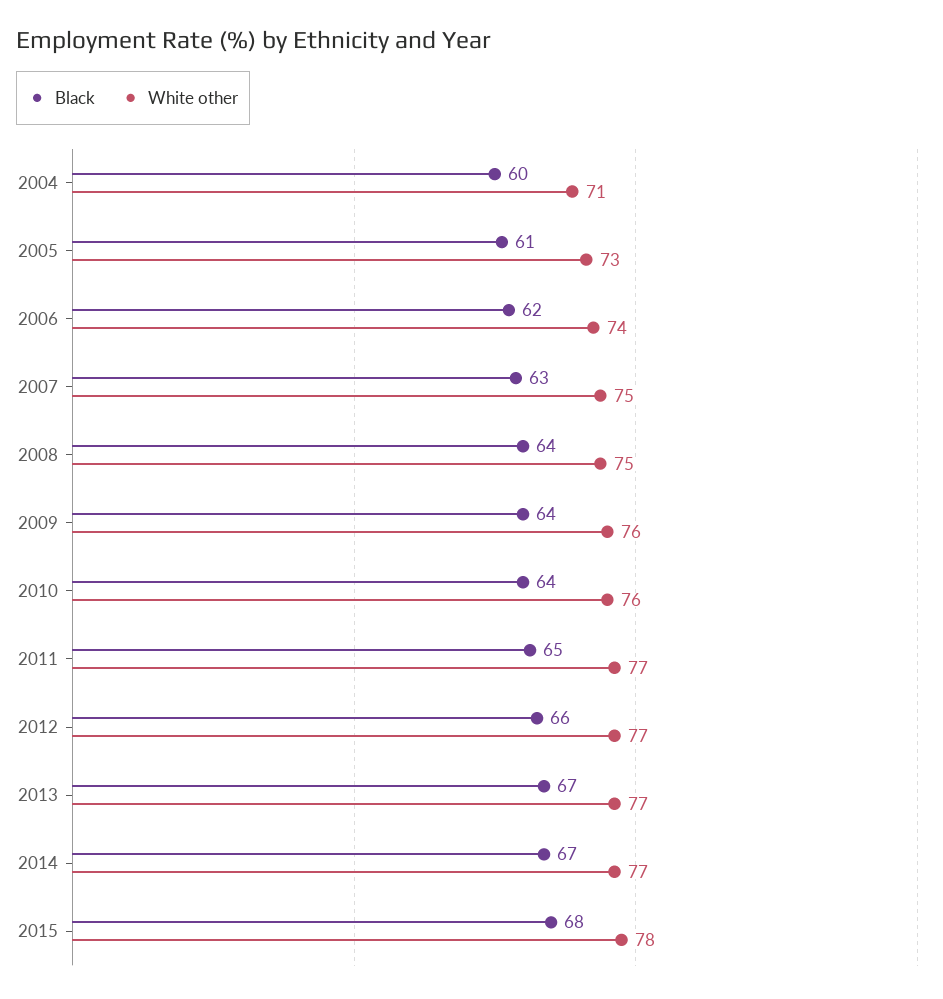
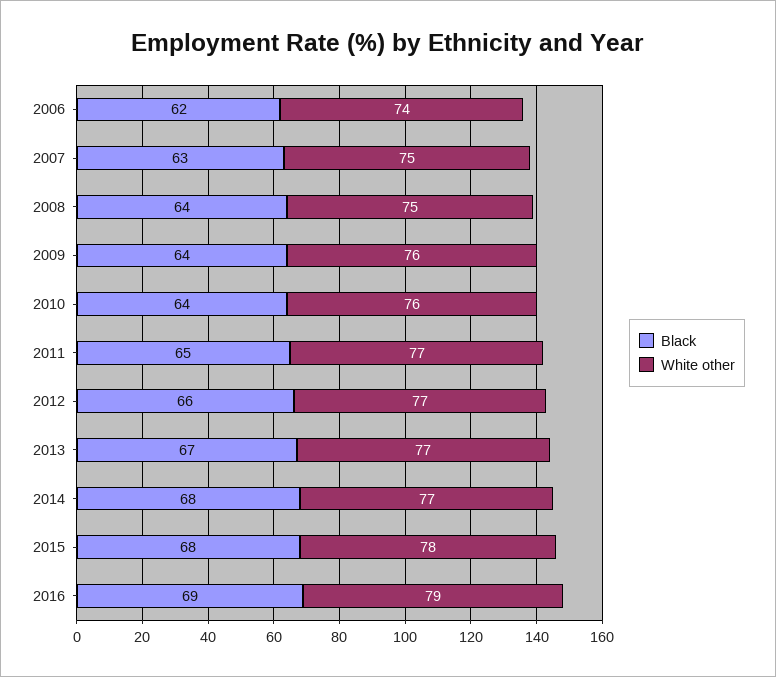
Black, 2004: 60 -> none
White other, 2004: 71 -> none
Black, 2005: 61 -> none
White other, 2005: 73 -> none
Black, 2014: 67 -> 68
Black, 2016: none -> 69
White other, 2016: none -> 79

